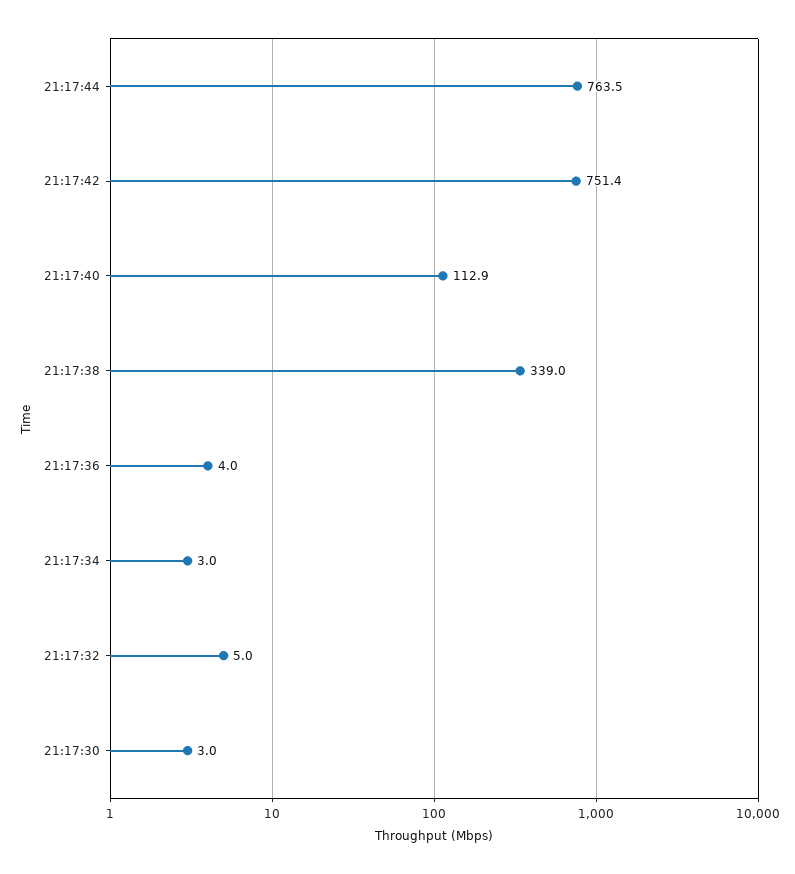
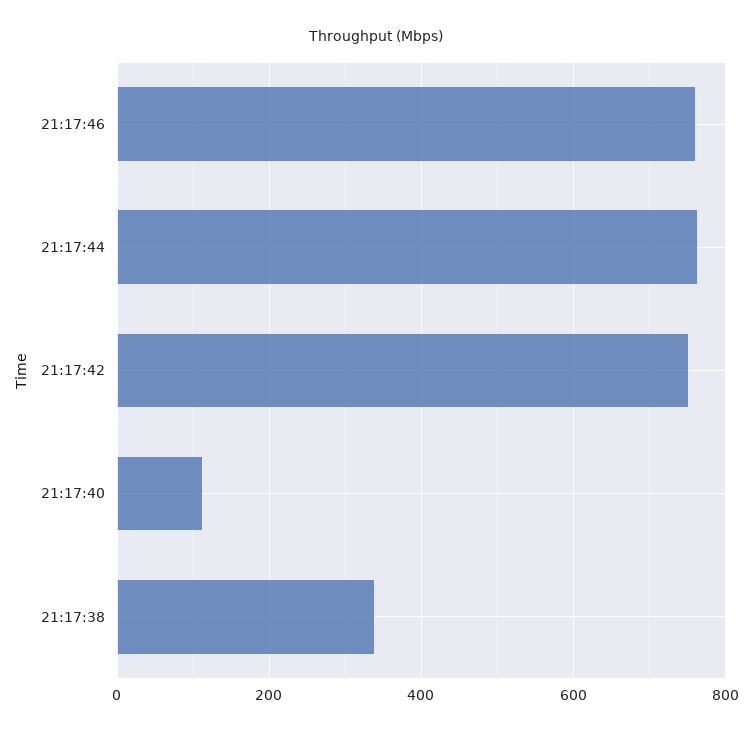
21:17:36: 4 -> none
21:17:34: 3 -> none
21:17:32: 5 -> none
21:17:30: 3 -> none
21:17:46: none -> 760

